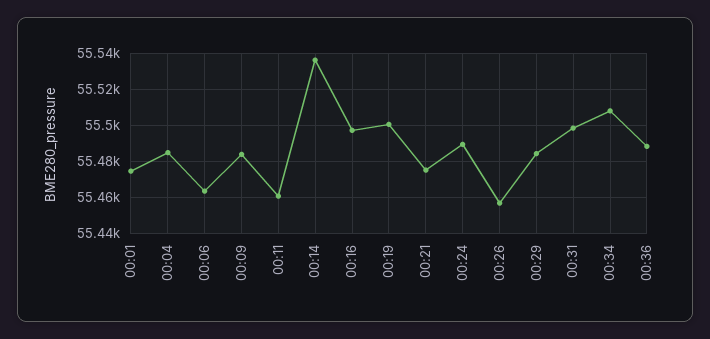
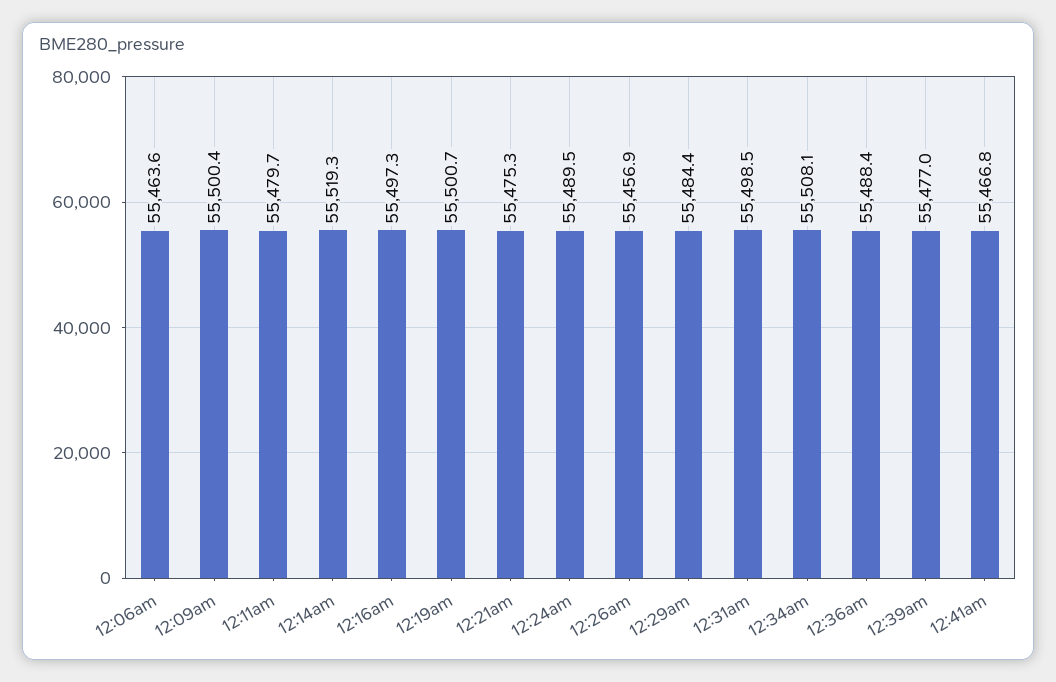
00:01: 55475 -> none
00:04: 55485 -> none
00:09: 55485 -> 55500.4
00:11: 55460 -> 55479.7
00:14: 55535 -> 55519.3
12:39am: none -> 55477
12:41am: none -> 55466.8

